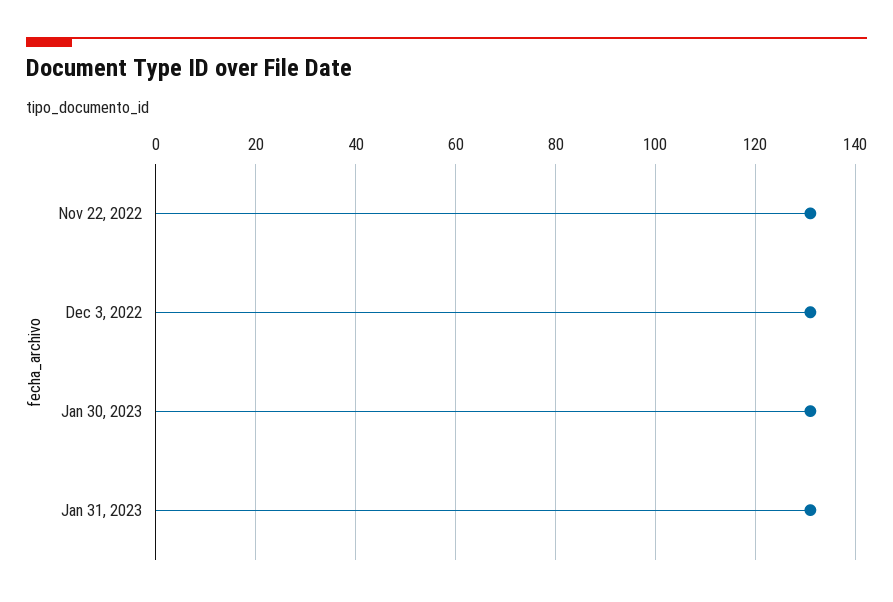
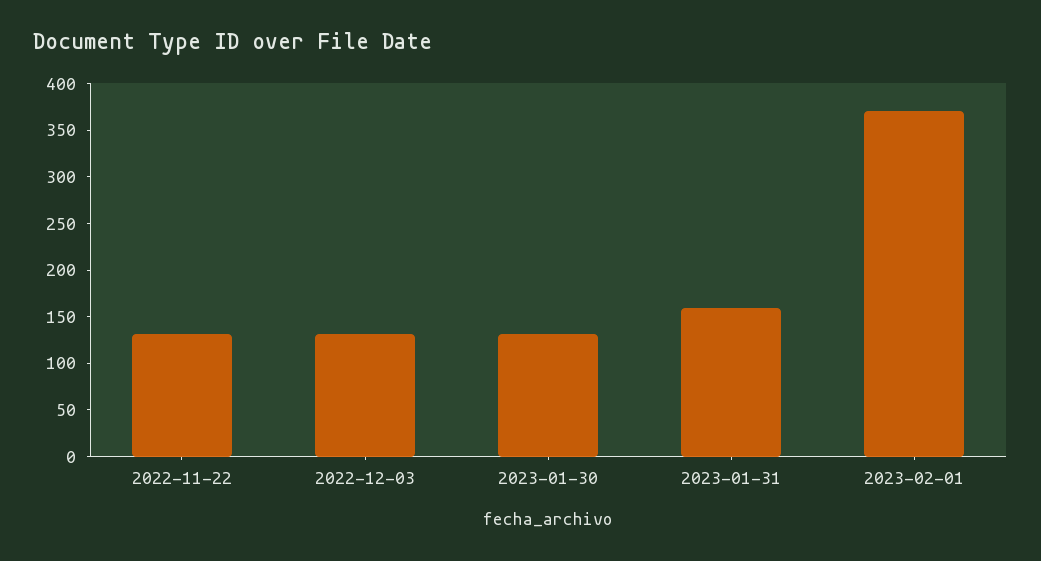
Jan 31, 2023: 130 -> 160
2023-02-01: none -> 370

